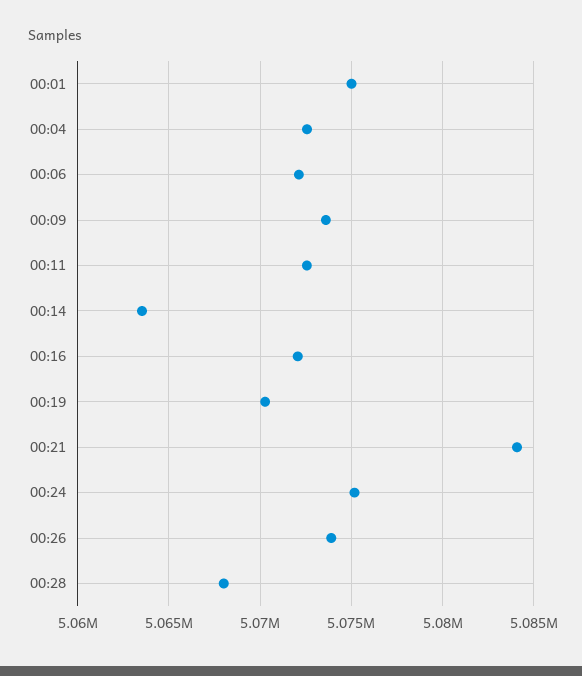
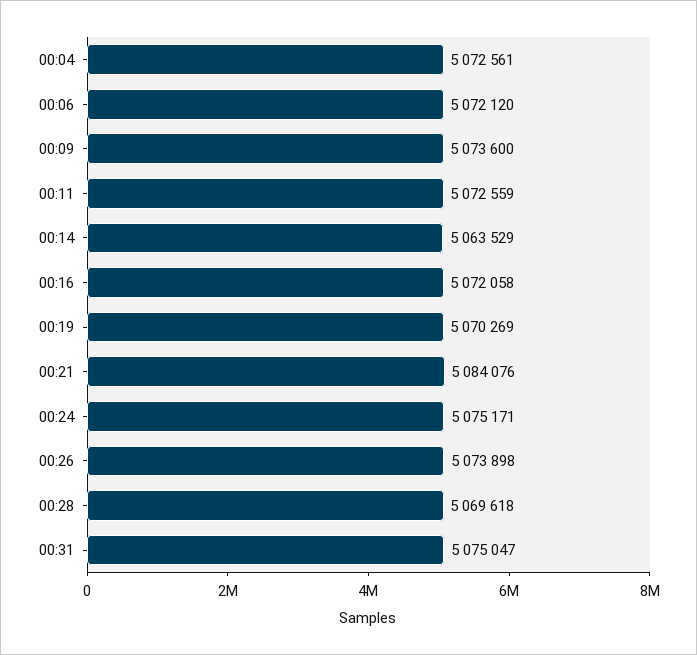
00:01: 5075000 -> none
00:28: 5068000 -> 5069618
00:31: none -> 5075047

